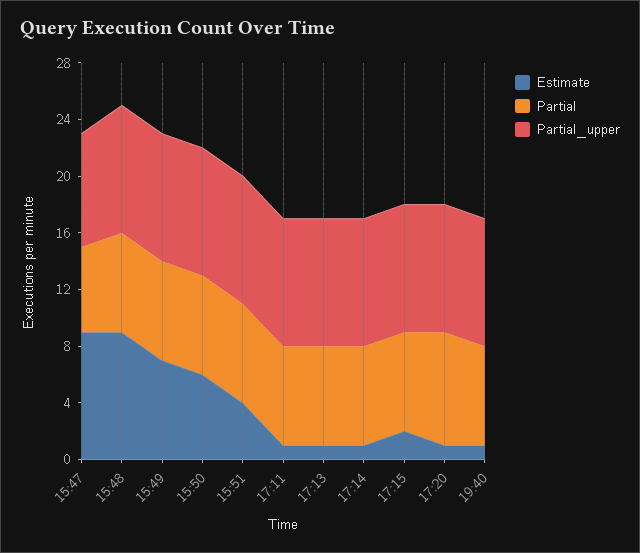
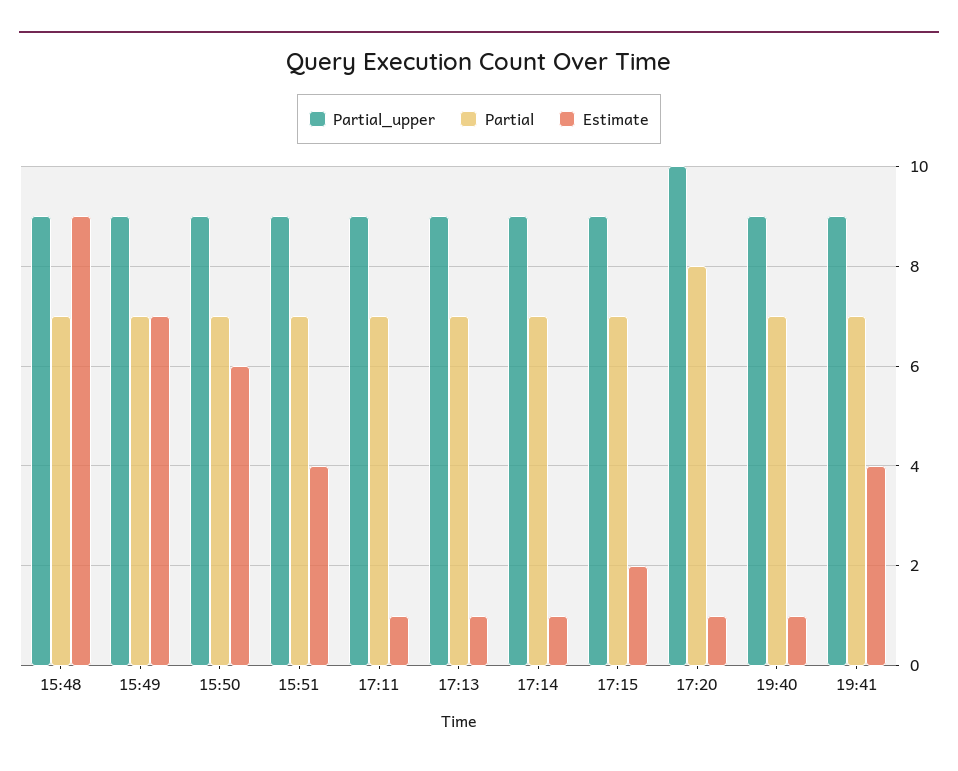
Estimate, 15:47: 9 -> none
Partial, 15:47: 6 -> none
Partial_upper, 15:47: 8 -> none
Partial_upper, 17:20: 9 -> 10
Partial_upper, 19:41: none -> 9
Partial, 19:41: none -> 7
Estimate, 19:41: none -> 4

